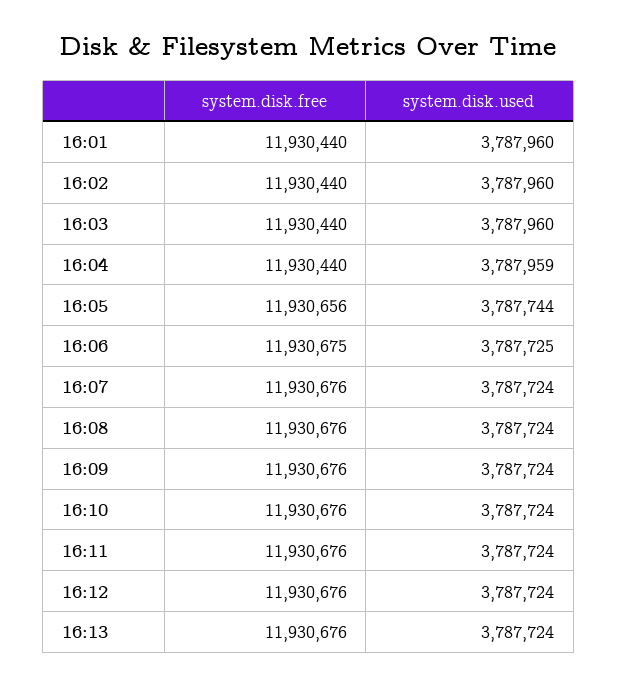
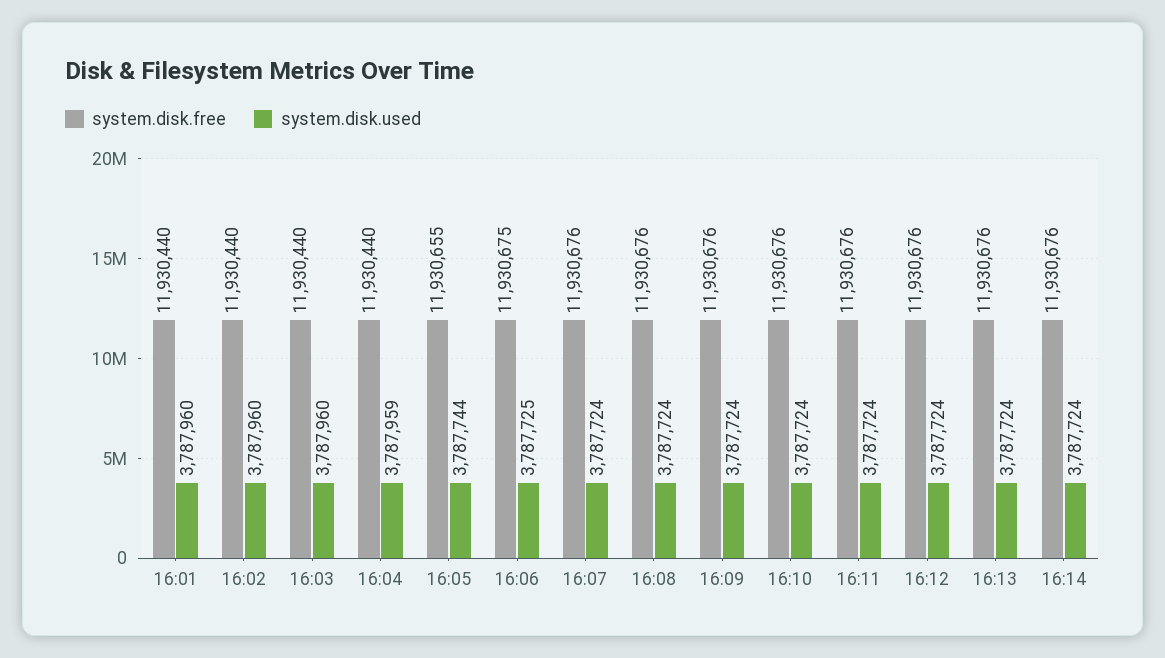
system.disk.free, 16:05: 11930656 -> 11930655
system.disk.free, 16:14: none -> 11930676
system.disk.used, 16:14: none -> 3787724

